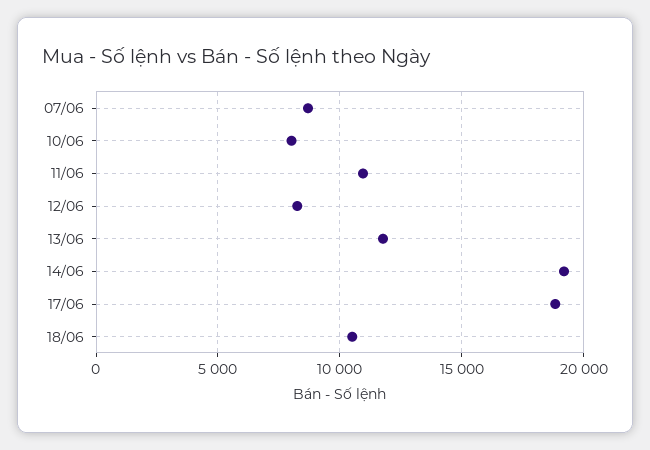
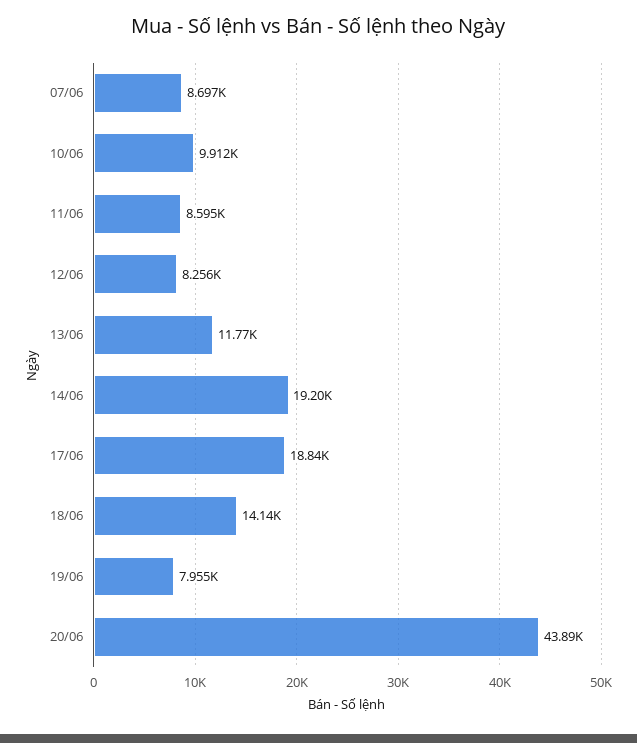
10/06: 8000 -> 9912
11/06: 11000 -> 8595
18/06: 10500 -> 14140
19/06: none -> 7955
20/06: none -> 43890

